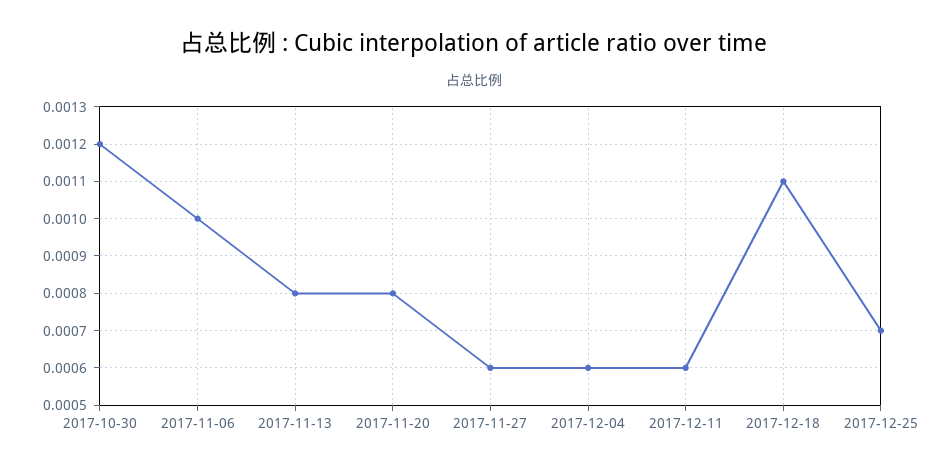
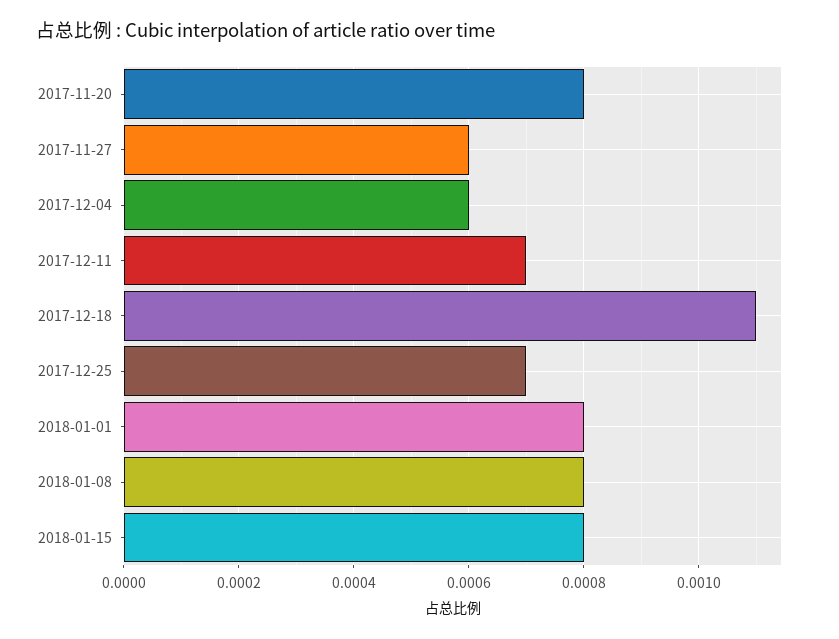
2017-10-30: 0.0012 -> none
2017-11-06: 0.001 -> none
2017-11-13: 0.0008 -> none
2017-12-11: 0.0006 -> 0.0007
2018-01-01: none -> 0.0008
2018-01-08: none -> 0.0008
2018-01-15: none -> 0.0008

